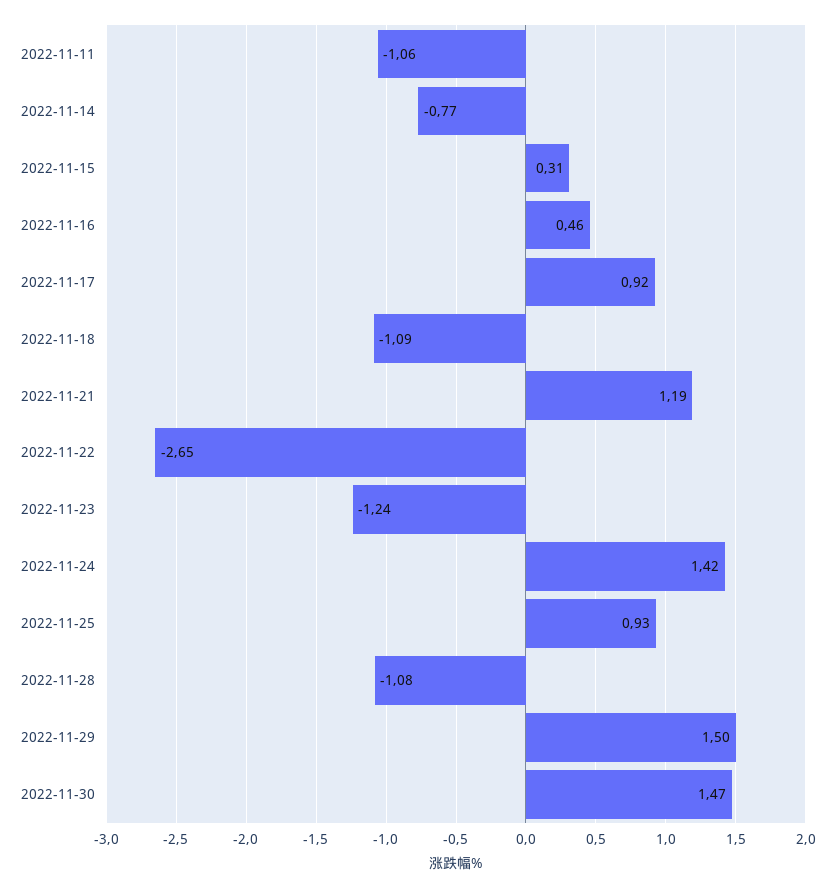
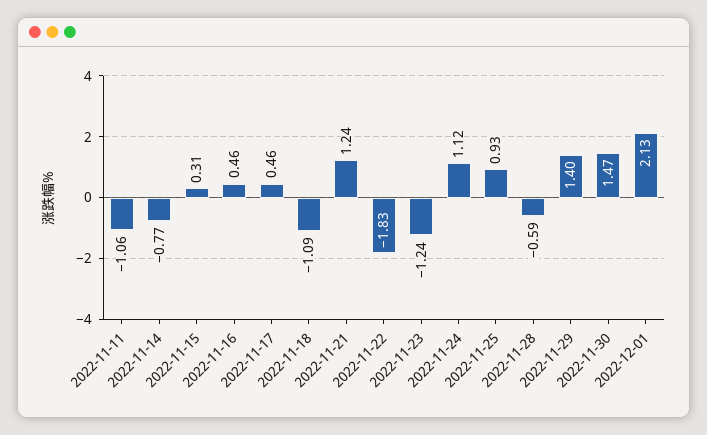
2022-11-17: 0.92 -> 0.46
2022-11-21: 1.19 -> 1.24
2022-11-22: -2.65 -> -1.83
2022-11-24: 1.42 -> 1.12
2022-11-28: -1.08 -> -0.59
2022-11-29: 1.5 -> 1.4
2022-12-01: none -> 2.13

